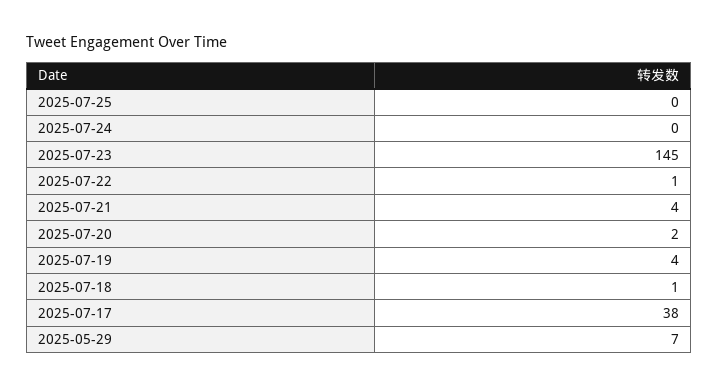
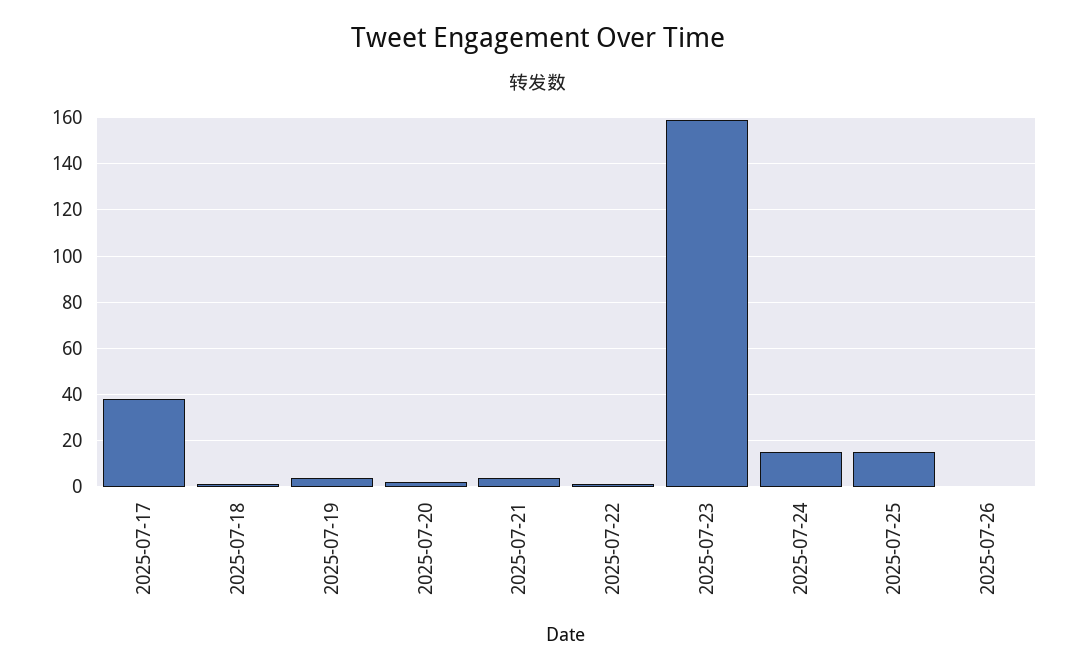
2025-07-25: 0 -> 15
2025-07-24: 0 -> 15
2025-07-23: 145 -> 160
2025-05-29: 7 -> none
2025-07-26: none -> 0

